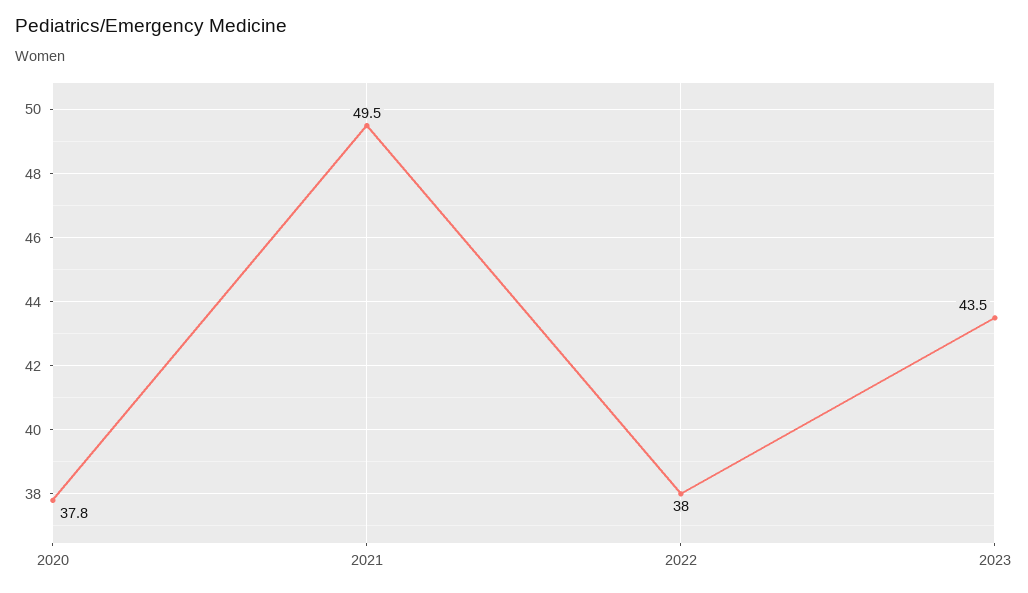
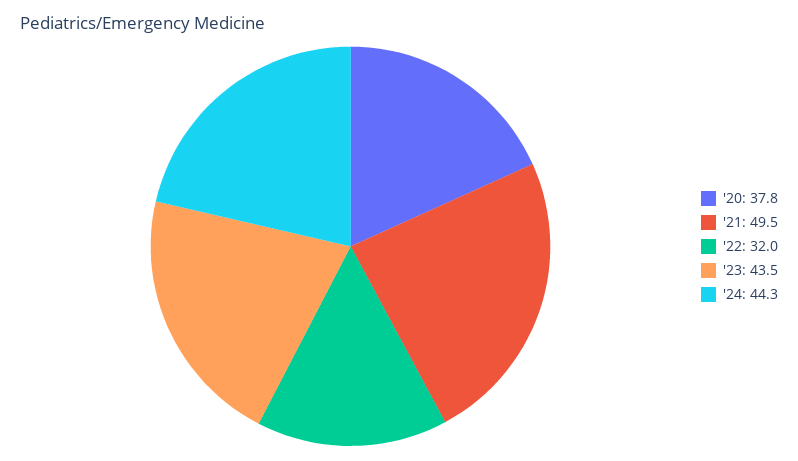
2022: 38 -> 32
'24: none -> 44.3

